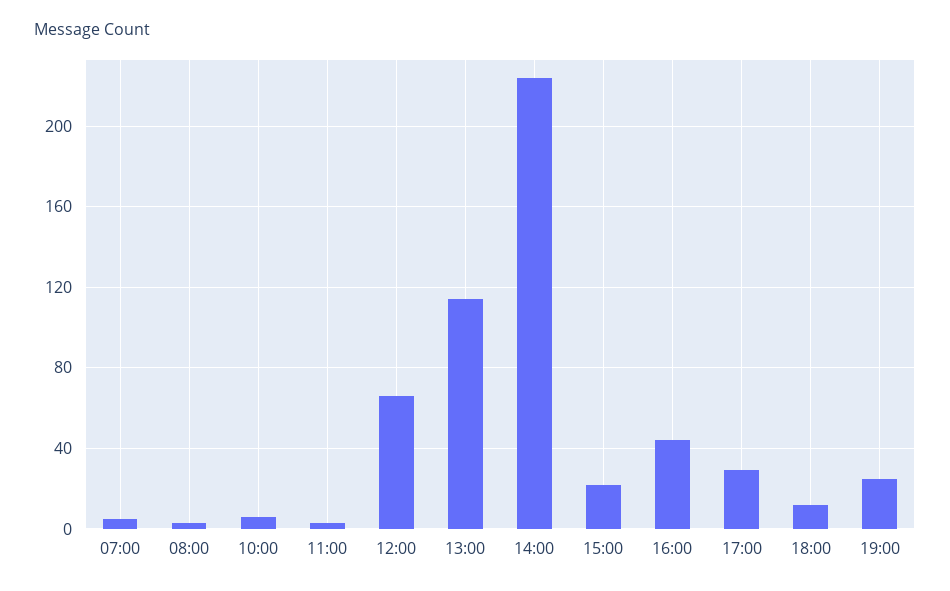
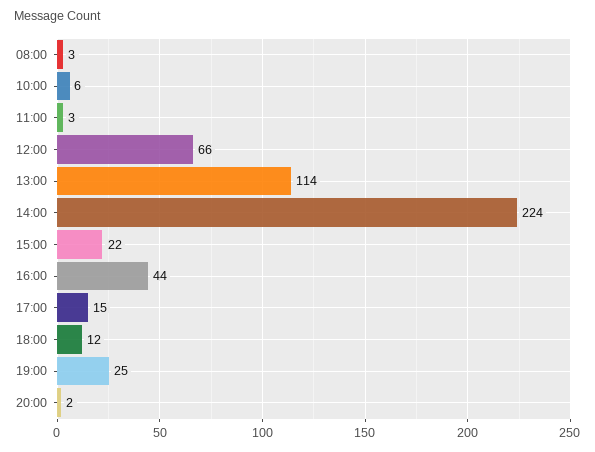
07:00: 5 -> none
17:00: 30 -> 15
20:00: none -> 2

